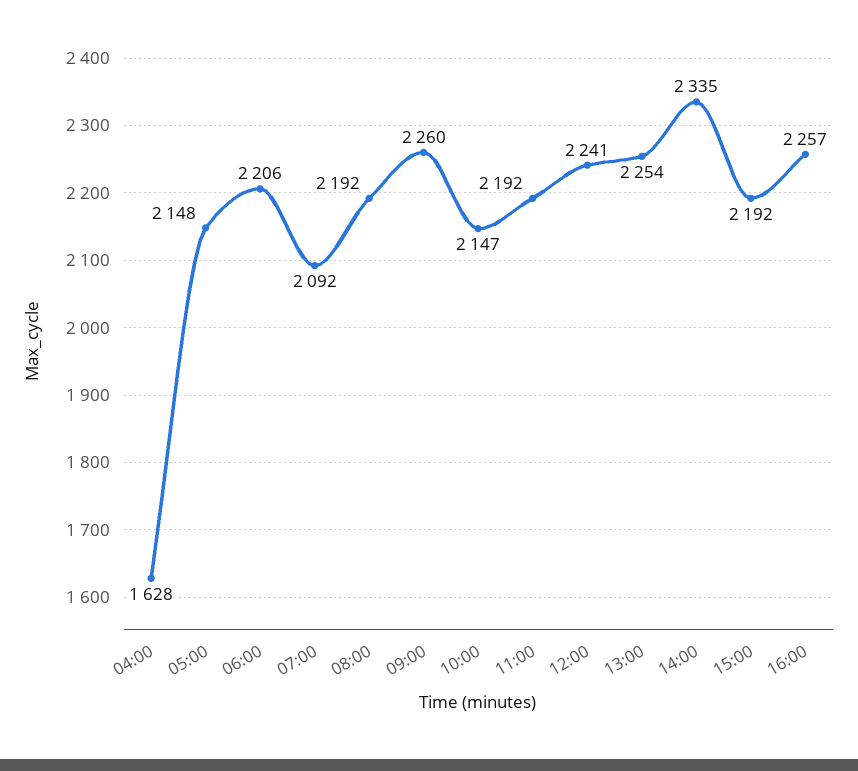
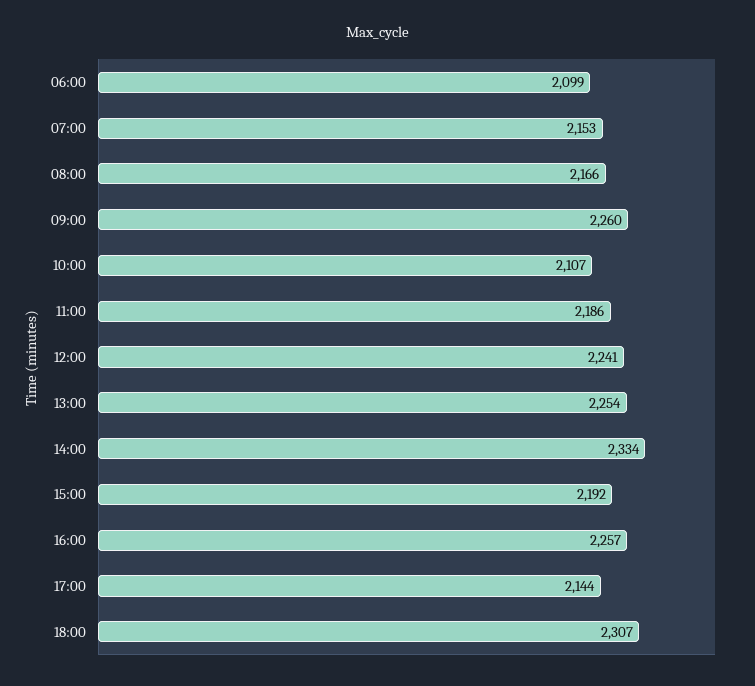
04:00: 1628 -> none
05:00: 2148 -> none
06:00: 2206 -> 2099
07:00: 2092 -> 2153
08:00: 2192 -> 2166
10:00: 2147 -> 2107
11:00: 2192 -> 2186
14:00: 2335 -> 2334
17:00: none -> 2144
18:00: none -> 2307

